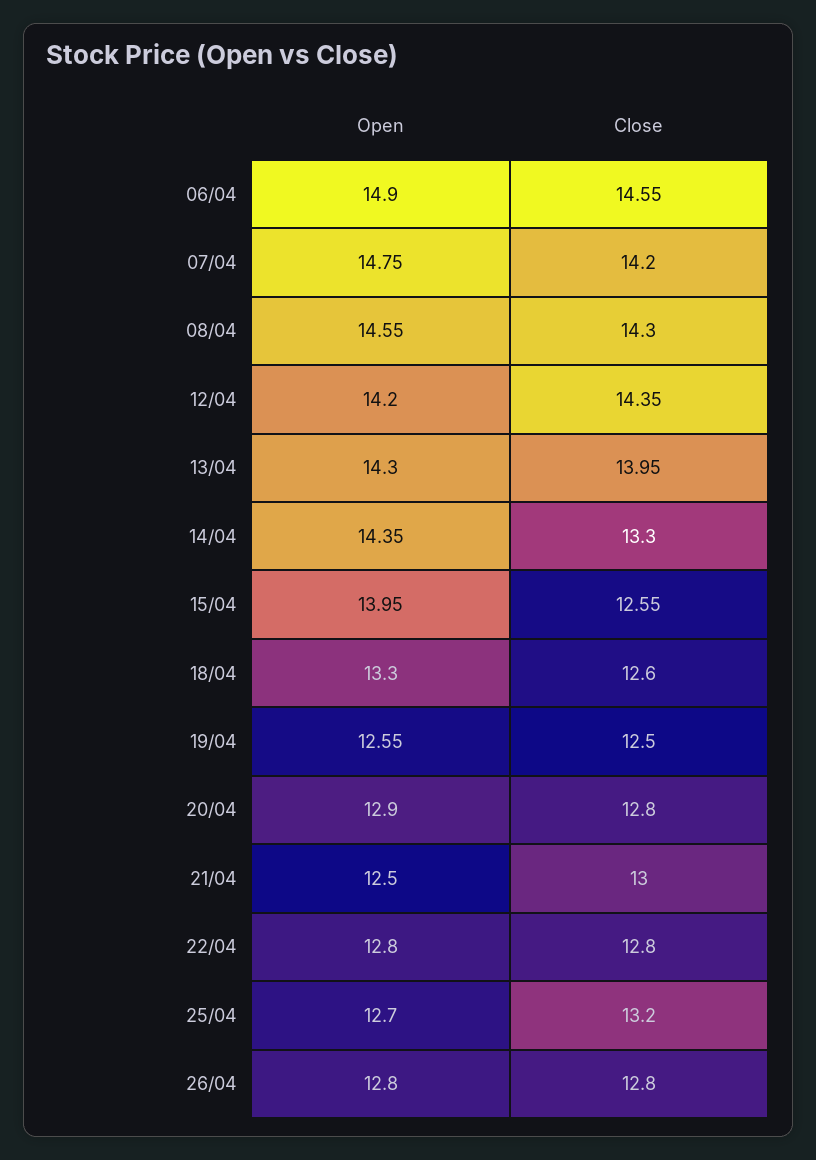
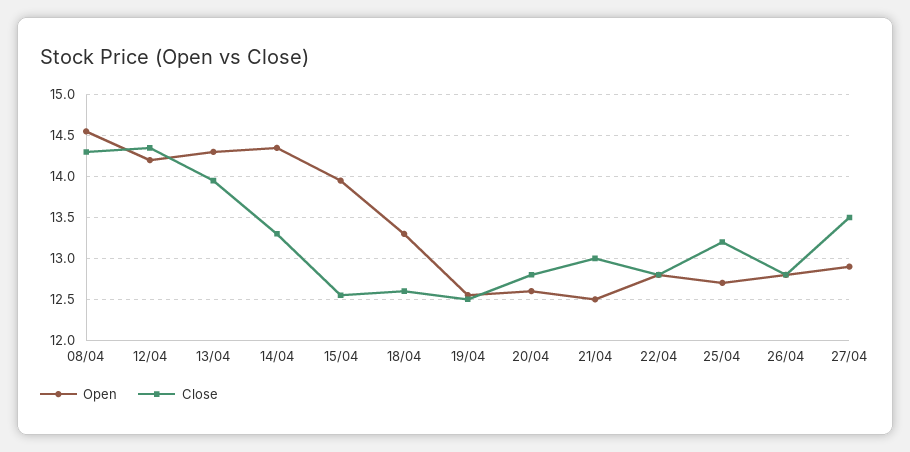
Open, 06/04: 14.9 -> none
Close, 06/04: 14.55 -> none
Open, 07/04: 14.75 -> none
Close, 07/04: 14.2 -> none
Open, 20/04: 12.9 -> 12.6
Open, 27/04: none -> 12.9
Close, 27/04: none -> 13.5

